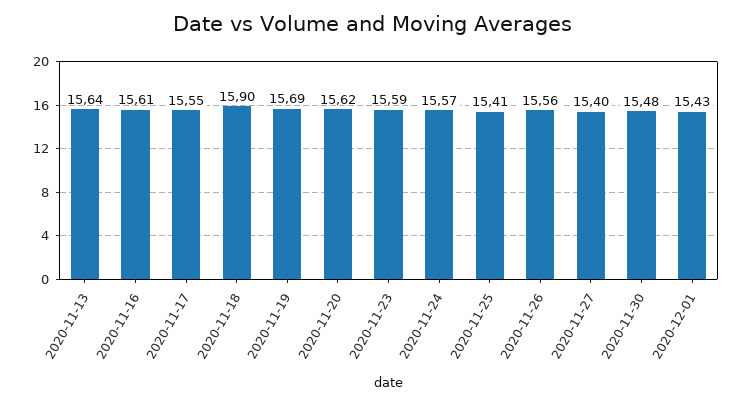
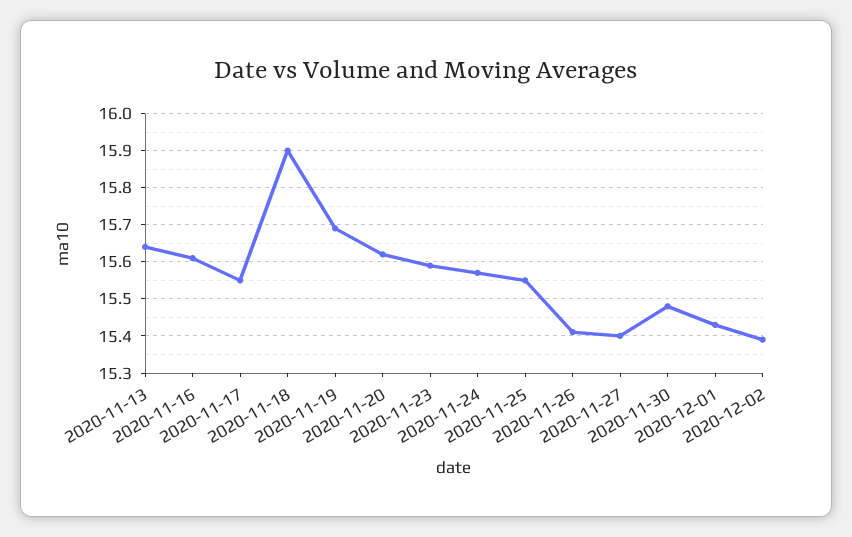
2020-11-25: 15.41 -> 15.55
2020-11-26: 15.56 -> 15.4
2020-12-02: none -> 15.4

